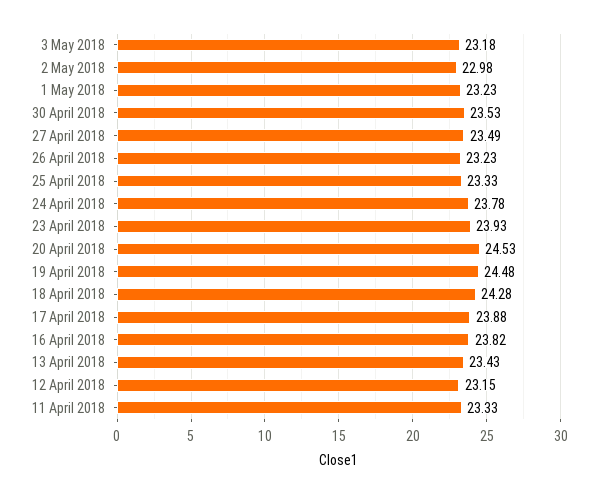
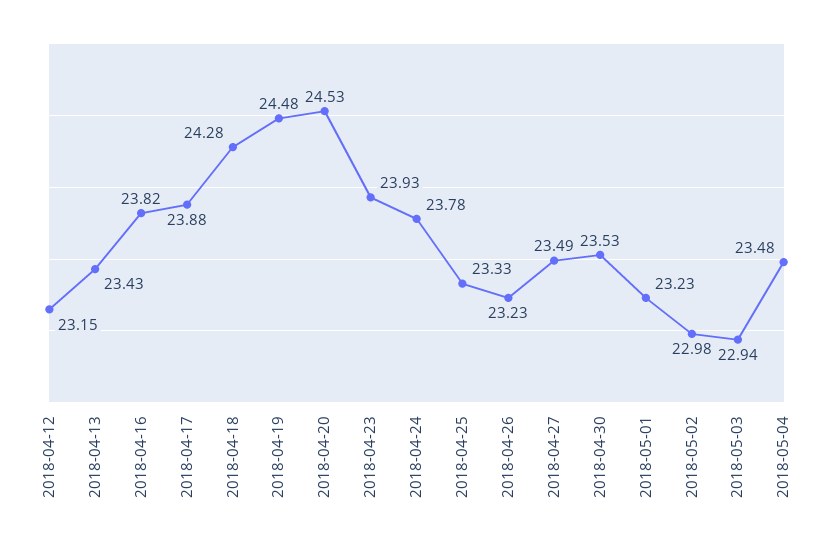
3 May 2018: 23.18 -> 22.94
11 April 2018: 23.33 -> none
2018-05-04: none -> 23.48

